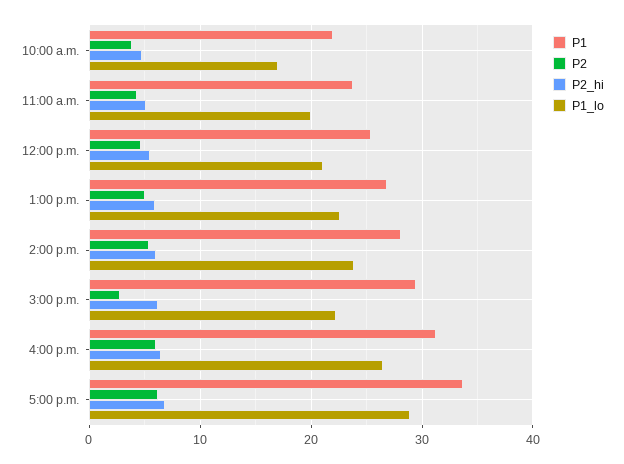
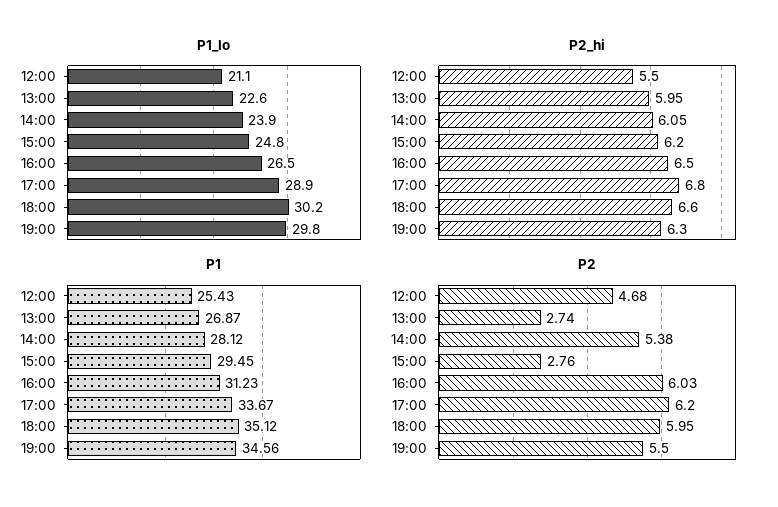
P1, 10:00 a.m.: 22 -> none
P2, 10:00 a.m.: 4 -> none
P2_hi, 10:00 a.m.: 5 -> none
P1_lo, 10:00 a.m.: 17 -> none
P1, 11:00 a.m.: 24 -> none
P2, 11:00 a.m.: 4 -> none
P2_hi, 11:00 a.m.: 5 -> none
P1_lo, 11:00 a.m.: 20 -> none
P2, 1:00 p.m.: 5 -> 2.74
P1_lo, 3:00 p.m.: 22 -> 24.8
P1_lo, 18:00: none -> 30.2
P1_lo, 19:00: none -> 29.8
P2_hi, 18:00: none -> 6.6
P2_hi, 19:00: none -> 6.3
P1, 18:00: none -> 35.12
P1, 19:00: none -> 34.56
P2, 18:00: none -> 5.95
P2, 19:00: none -> 5.5

